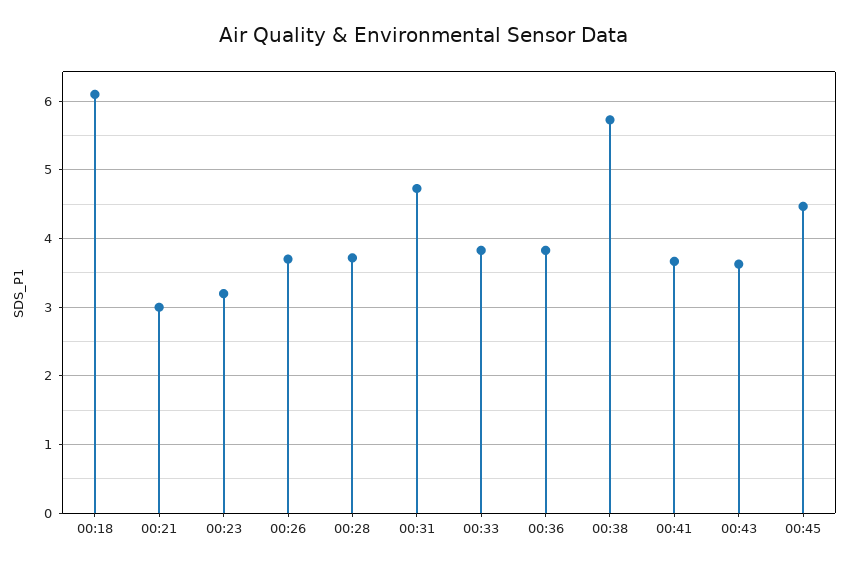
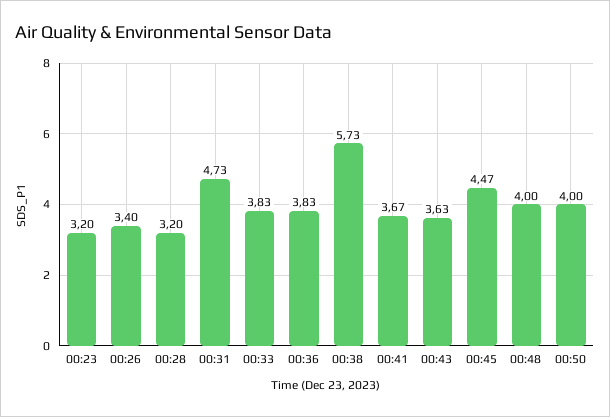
00:18: 6.1 -> none
00:21: 3 -> none
00:26: 3.7 -> 3.4
00:28: 3.7 -> 3.2
00:48: none -> 4
00:50: none -> 4

